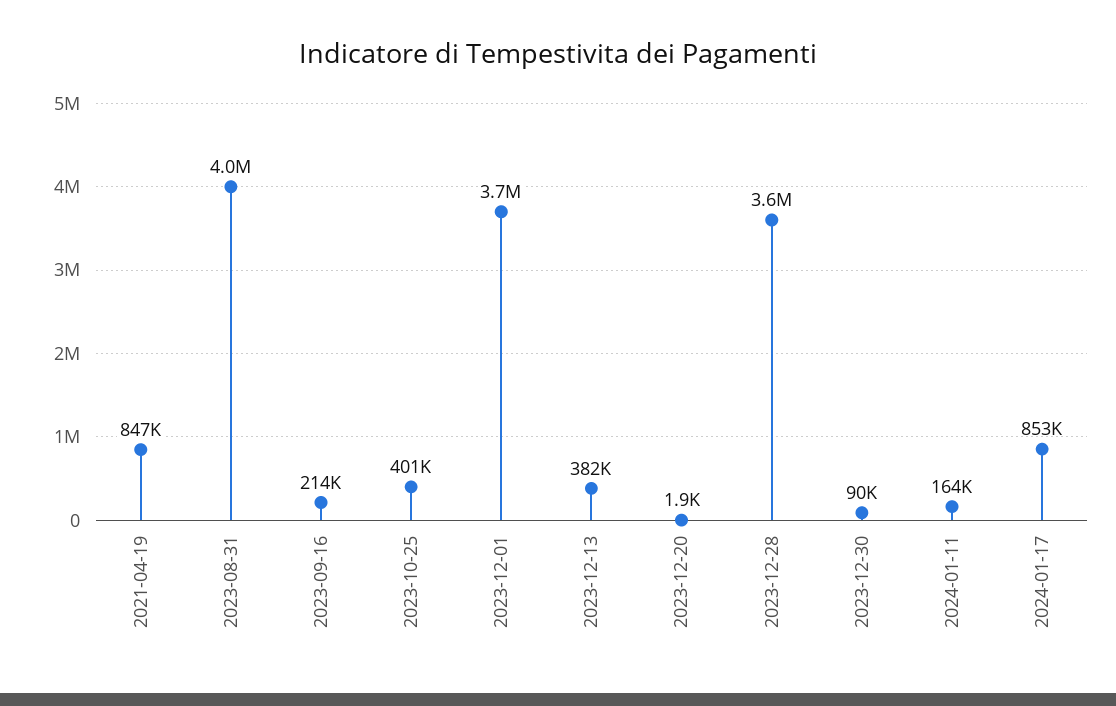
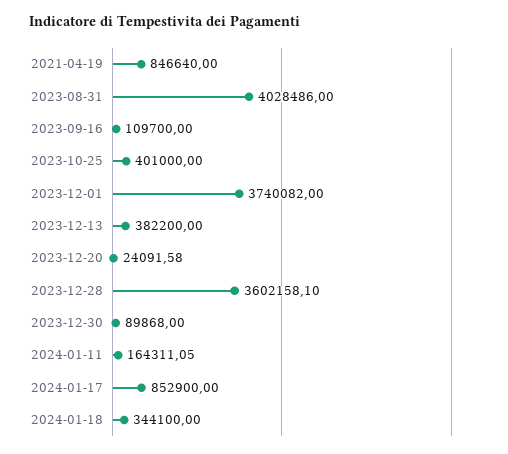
2023-09-16: 214000 -> 109700
2023-12-20: 1900 -> 24091.58
2024-01-18: none -> 344100

